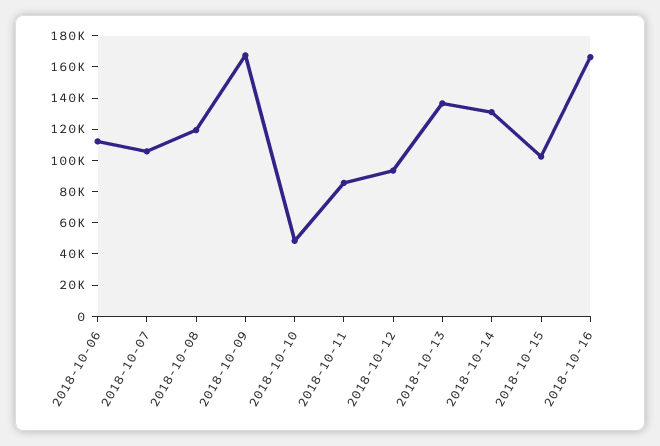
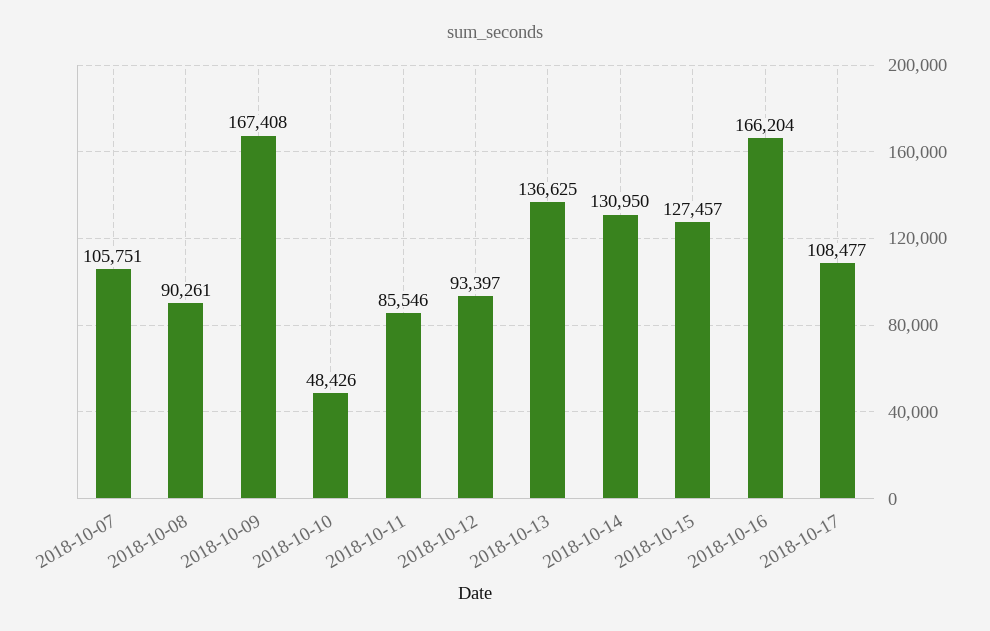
2018-10-06: 110000 -> none
2018-10-08: 120000 -> 90261
2018-10-15: 100000 -> 127457
2018-10-17: none -> 108477

